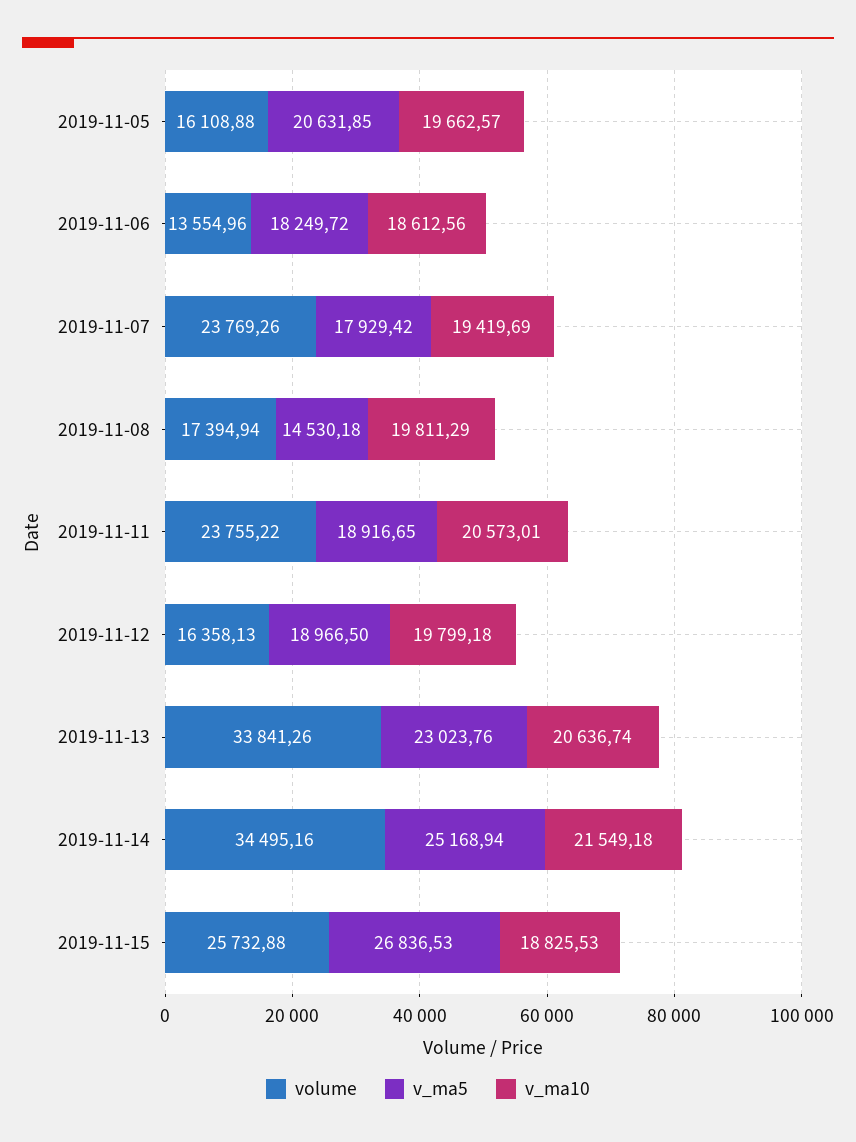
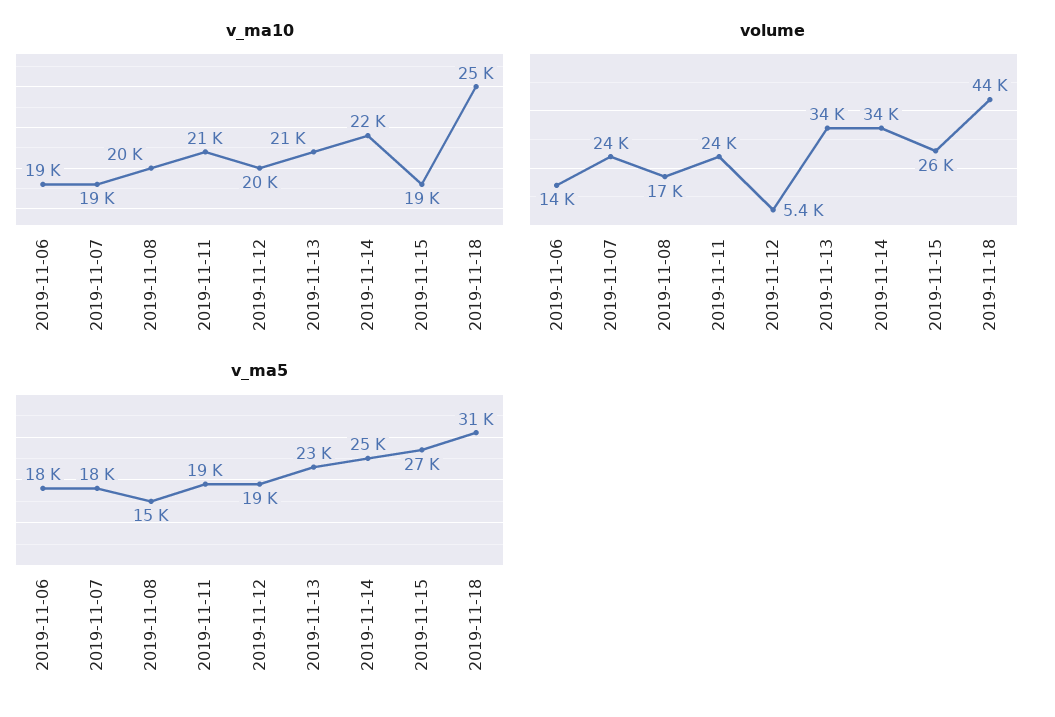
volume, 2019-11-05: 16108.88 -> none
v_ma5, 2019-11-05: 20631.85 -> none
v_ma10, 2019-11-05: 19662.57 -> none
volume, 2019-11-12: 16358.13 -> 5400
v_ma10, 2019-11-18: none -> 25000
volume, 2019-11-18: none -> 44000
v_ma5, 2019-11-18: none -> 31000

